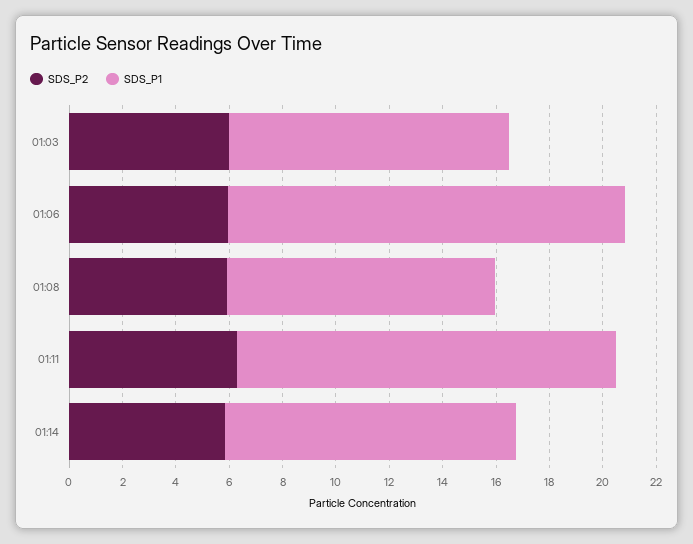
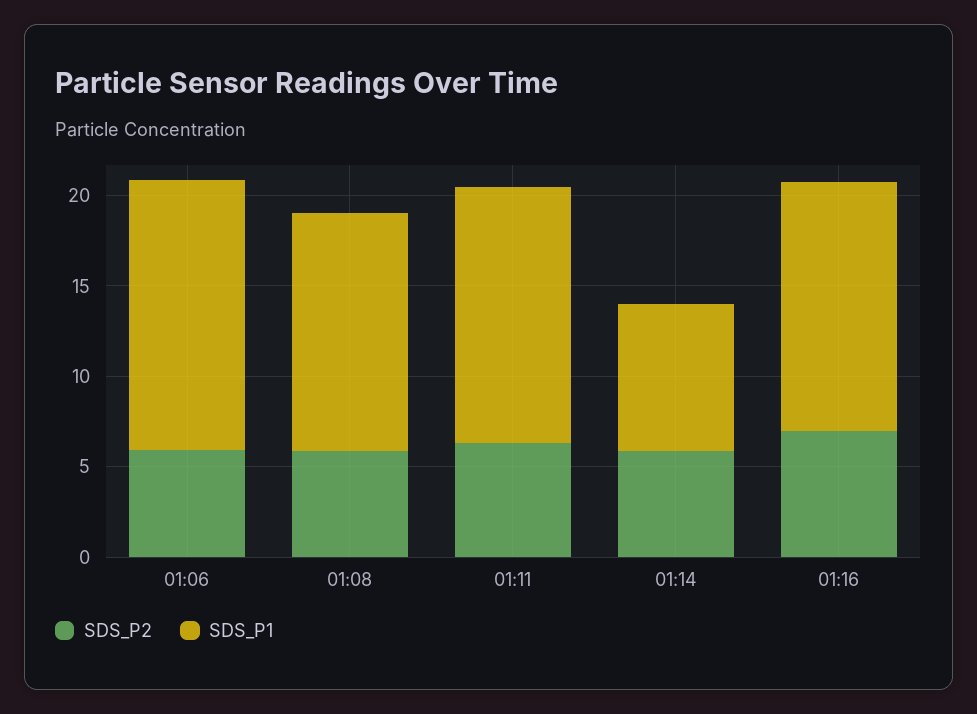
SDS_P2, 01:03: 6 -> none
SDS_P1, 01:03: 10.5 -> none
SDS_P1, 01:08: 10 -> 13
SDS_P1, 01:14: 11 -> 8
SDS_P2, 01:16: none -> 7
SDS_P1, 01:16: none -> 14

